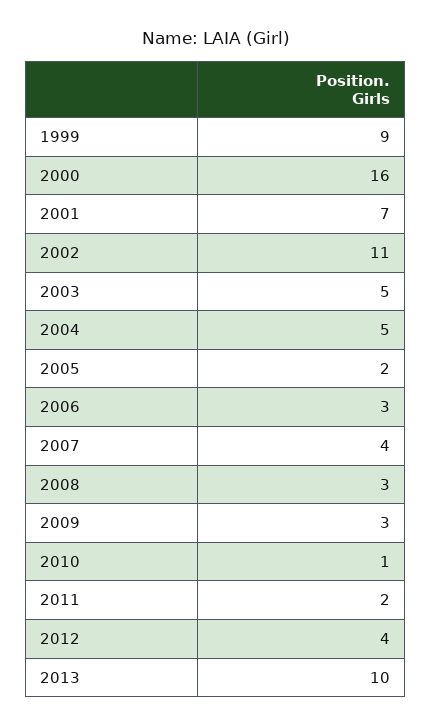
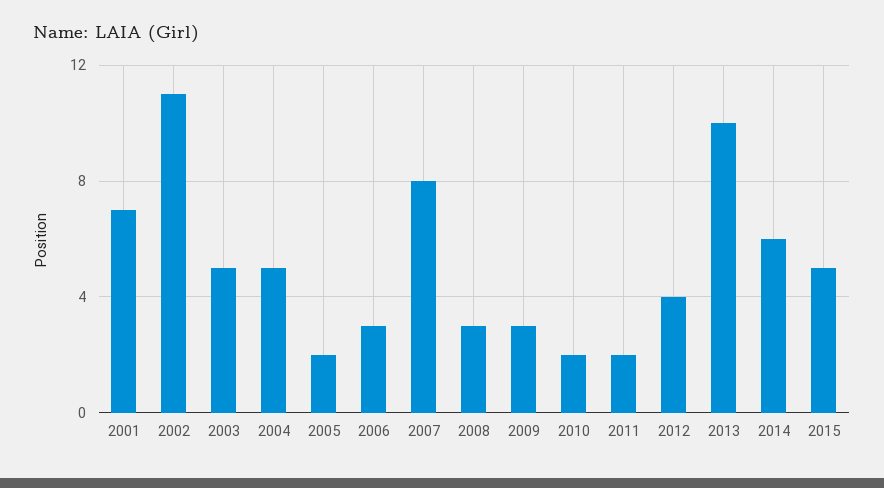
1999: 9 -> none
2000: 16 -> none
2007: 4 -> 8
2010: 1 -> 2
2014: none -> 6
2015: none -> 5

